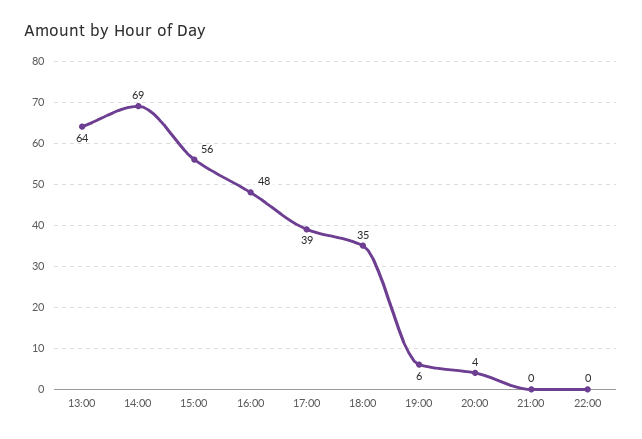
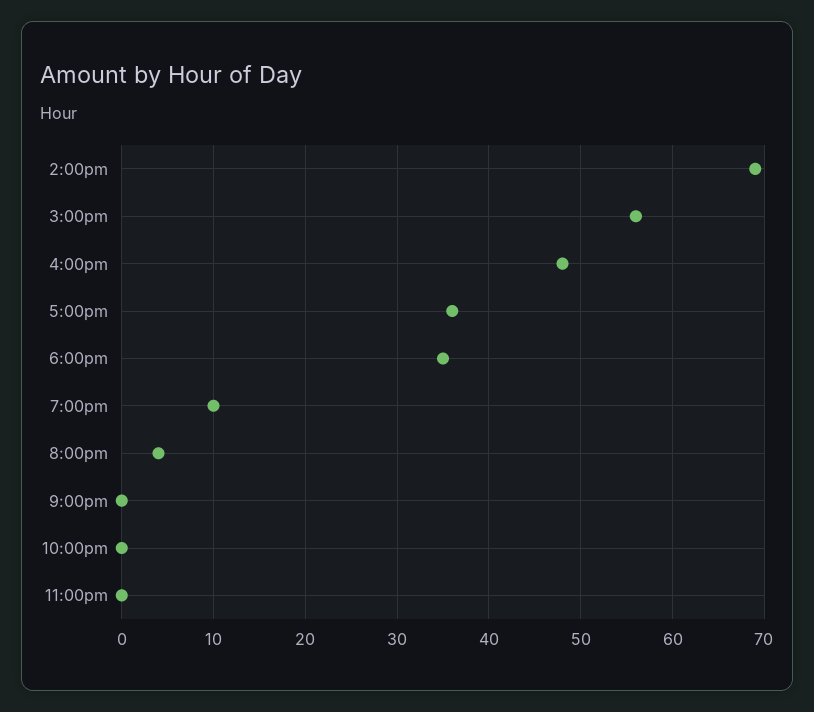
13:00: 64 -> none
17:00: 39 -> 36
19:00: 6 -> 10
11:00pm: none -> 0

